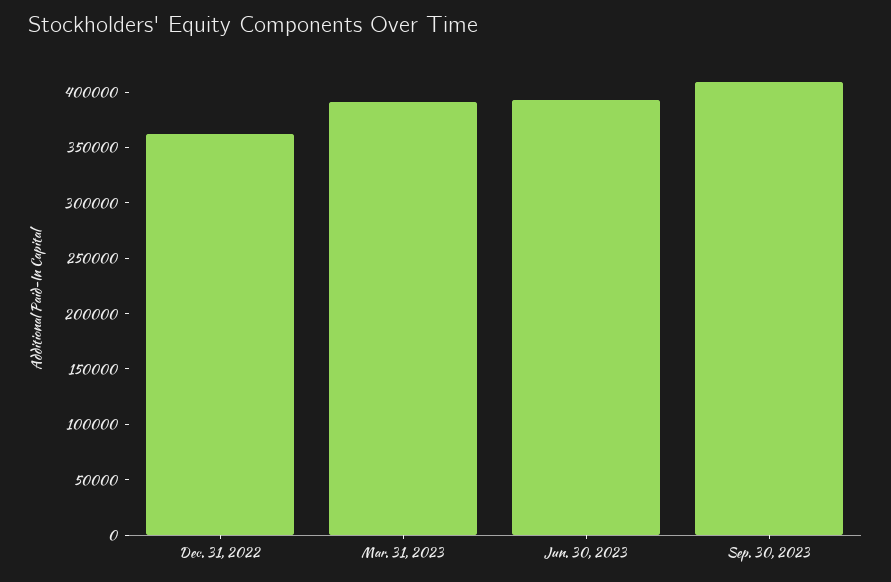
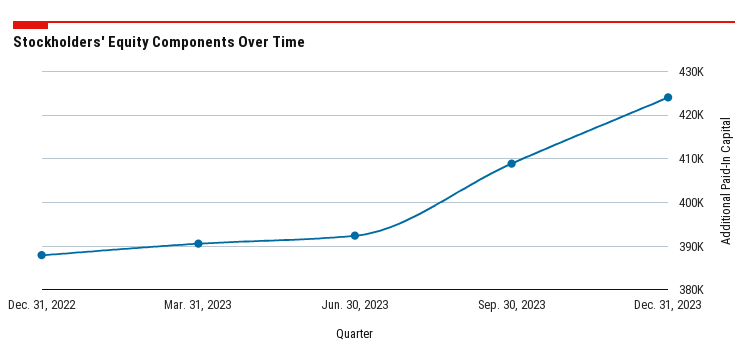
Dec. 31, 2022: 360000 -> 388000
Dec. 31, 2023: none -> 424000

